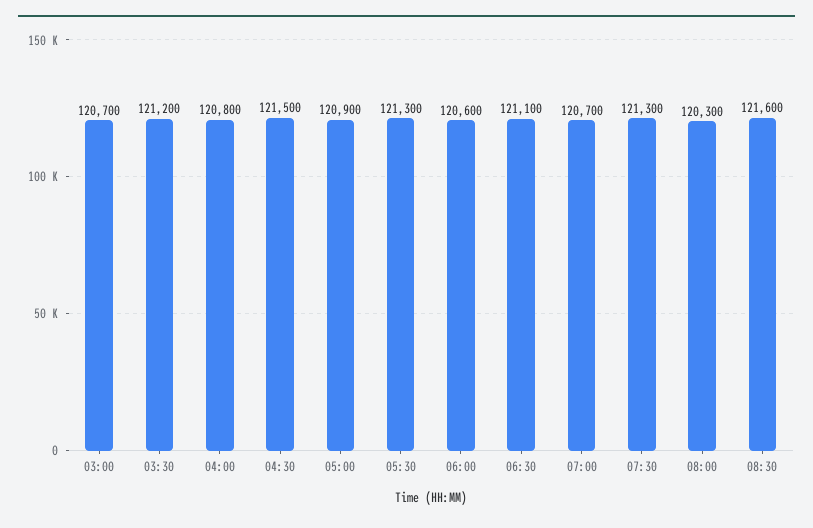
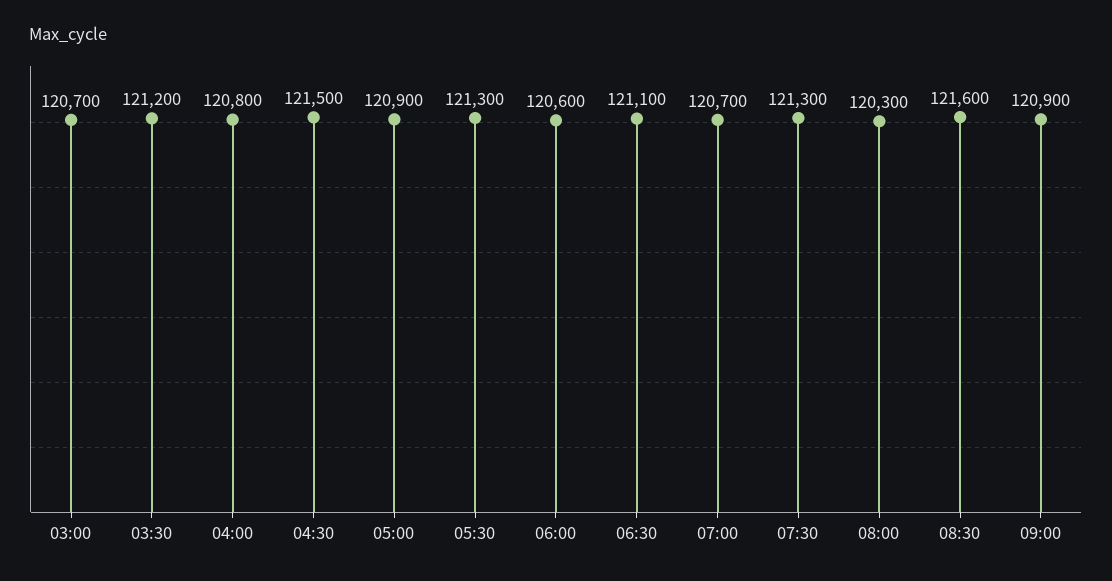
09:00: none -> 120900

